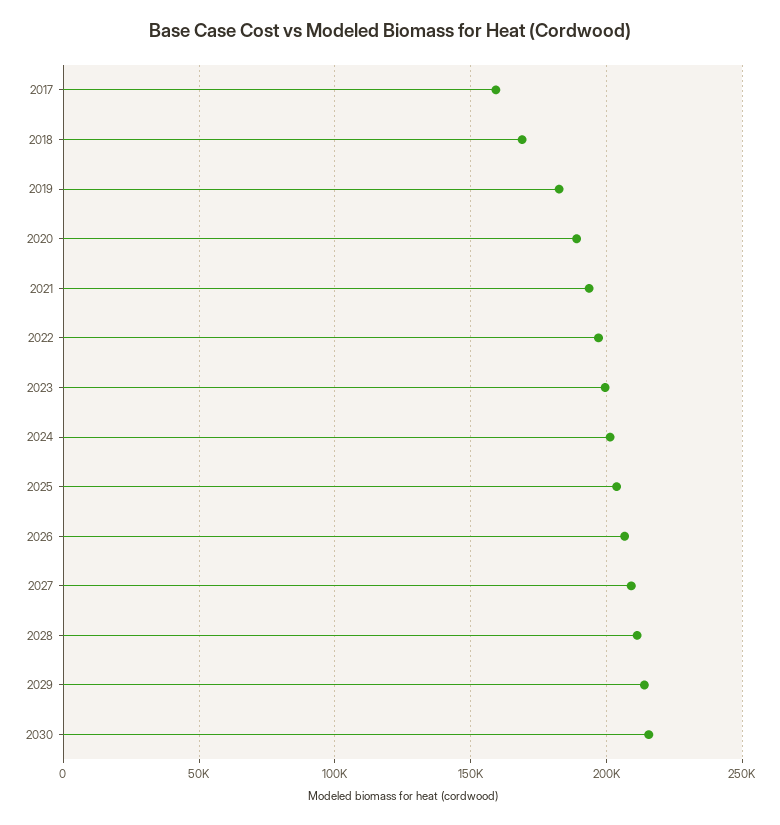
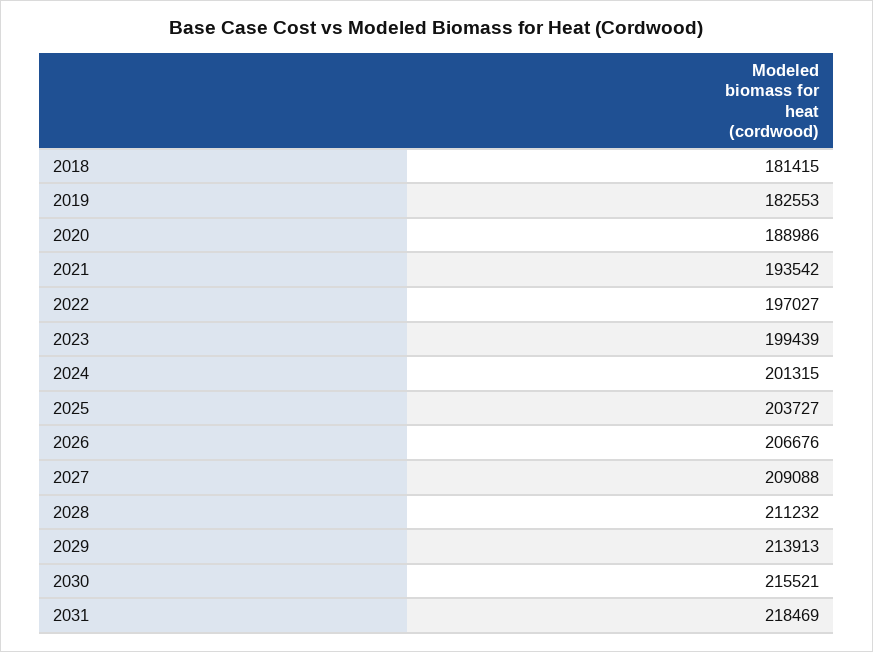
2017: 160000 -> none
2018: 170000 -> 181415
2031: none -> 218469

